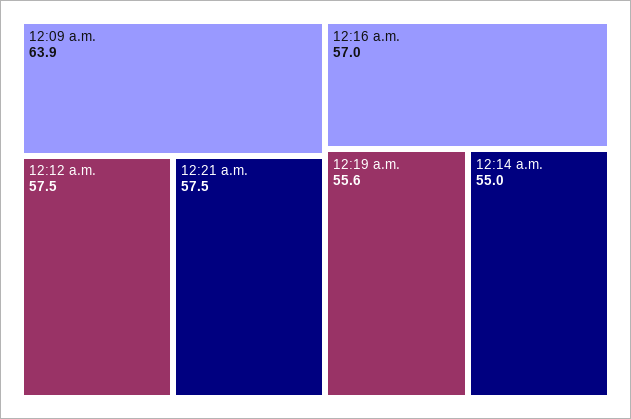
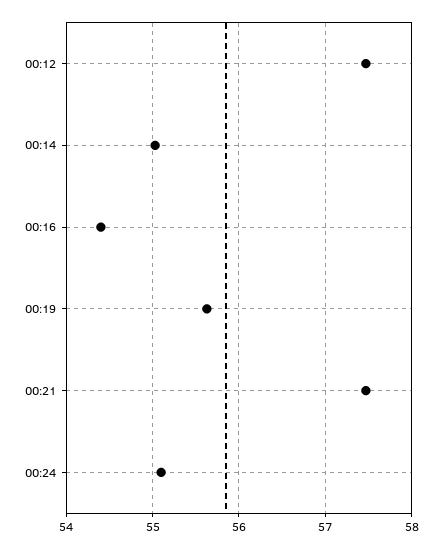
12:09 a.m.: 63.9 -> none
12:16 a.m.: 57 -> 54.4
00:24: none -> 55.1

